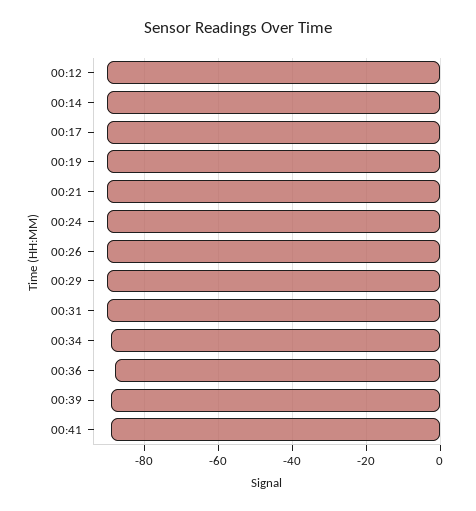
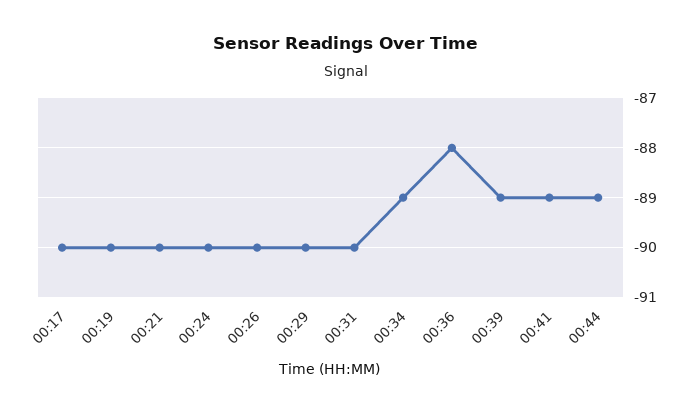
00:12: -90 -> none
00:14: -90 -> none
00:44: none -> -89

